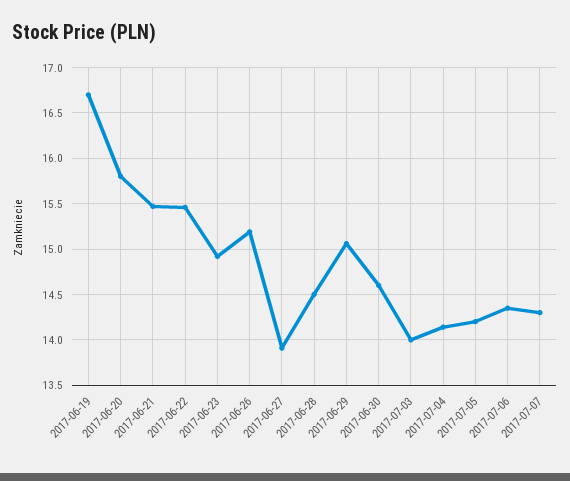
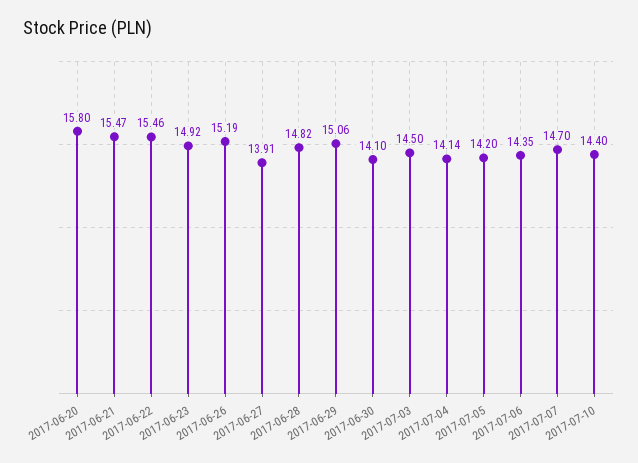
2017-06-19: 16.7 -> none
2017-06-28: 14.5 -> 14.82
2017-06-30: 14.6 -> 14.1
2017-07-03: 14 -> 14.5
2017-07-07: 14.3 -> 14.7
2017-07-10: none -> 14.4

